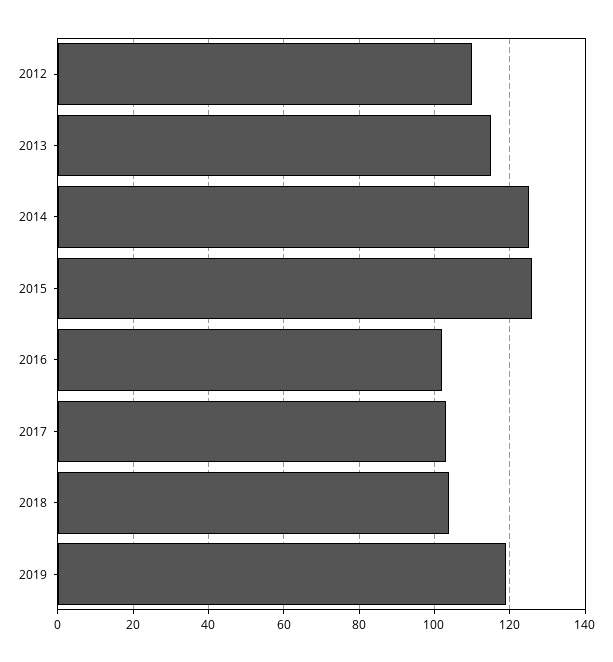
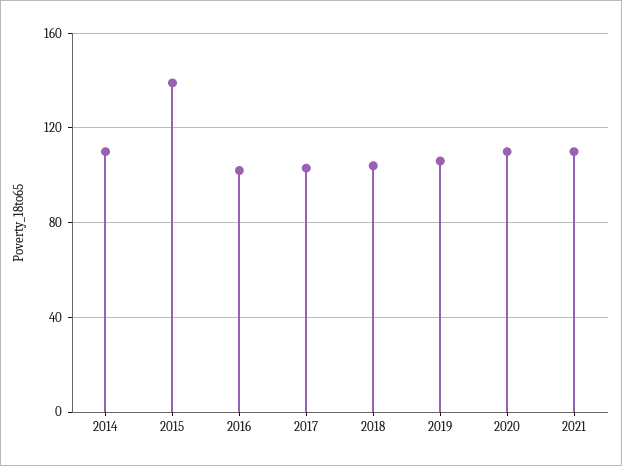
2012: 110 -> none
2013: 115 -> none
2014: 125 -> 110
2015: 125 -> 140
2019: 120 -> 105
2020: none -> 110
2021: none -> 110

